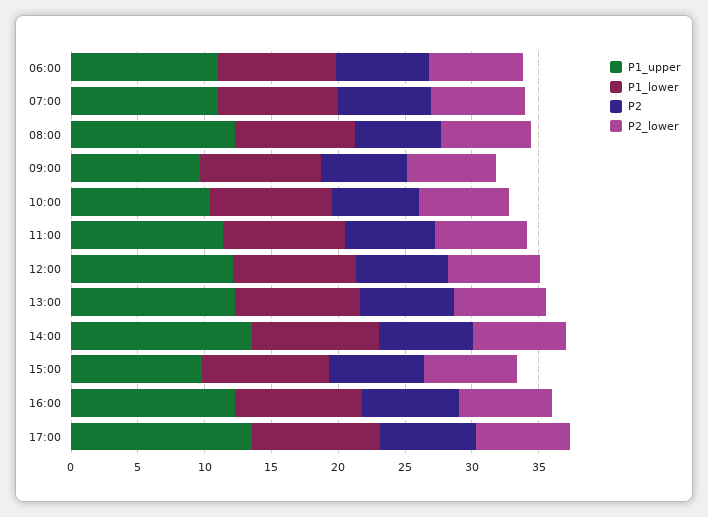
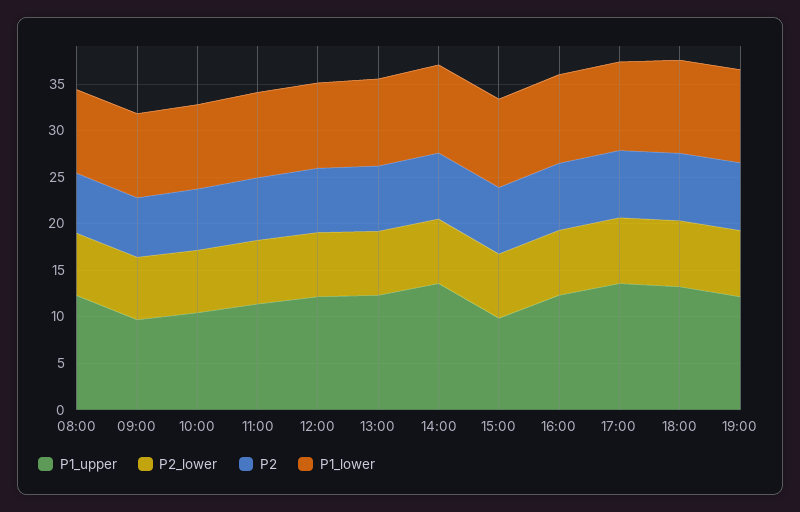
P1_upper, 06:00: 11 -> none
P1_lower, 06:00: 9 -> none
P2, 06:00: 7 -> none
P2_lower, 06:00: 7 -> none
P1_upper, 07:00: 11 -> none
P1_lower, 07:00: 9 -> none
P2, 07:00: 7 -> none
P2_lower, 07:00: 7 -> none
P1_upper, 18:00: none -> 13
P2_lower, 18:00: none -> 7
P2, 18:00: none -> 7
P1_lower, 18:00: none -> 10
P1_upper, 19:00: none -> 12
P2_lower, 19:00: none -> 7
P2, 19:00: none -> 7
P1_lower, 19:00: none -> 10

